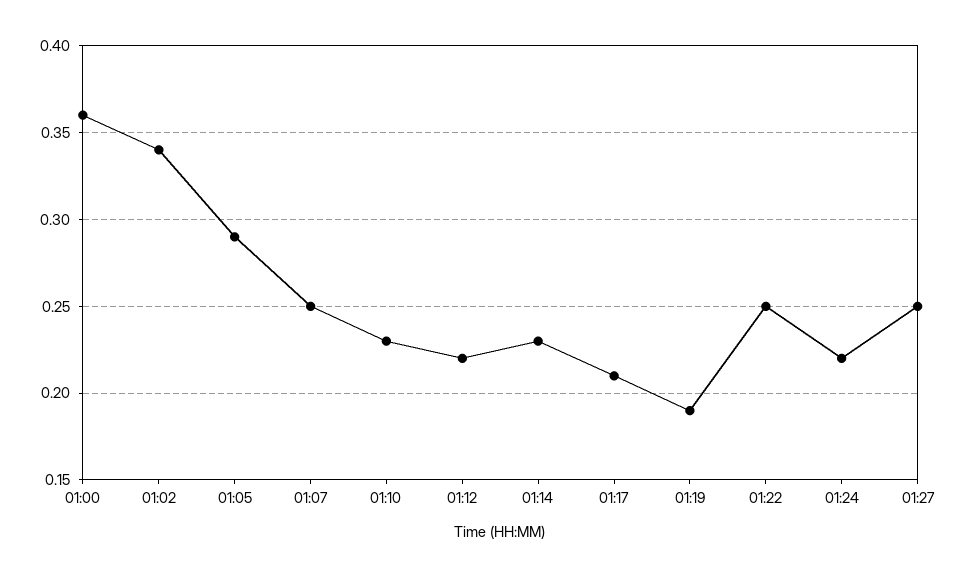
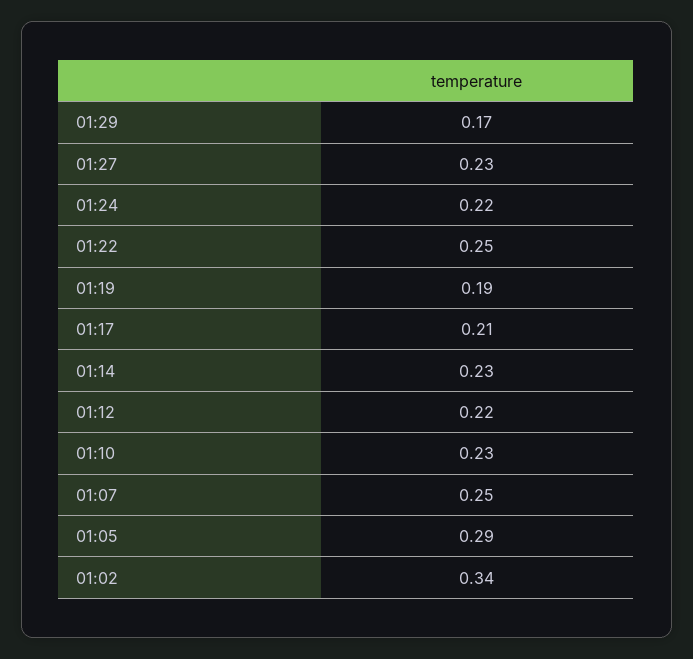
01:00: 0.36 -> none
01:27: 0.25 -> 0.23
01:29: none -> 0.17

